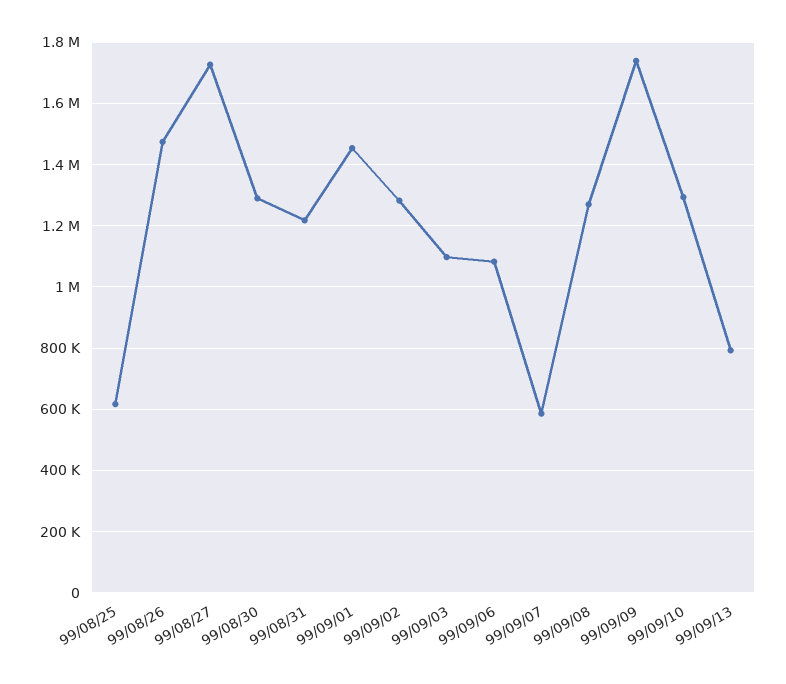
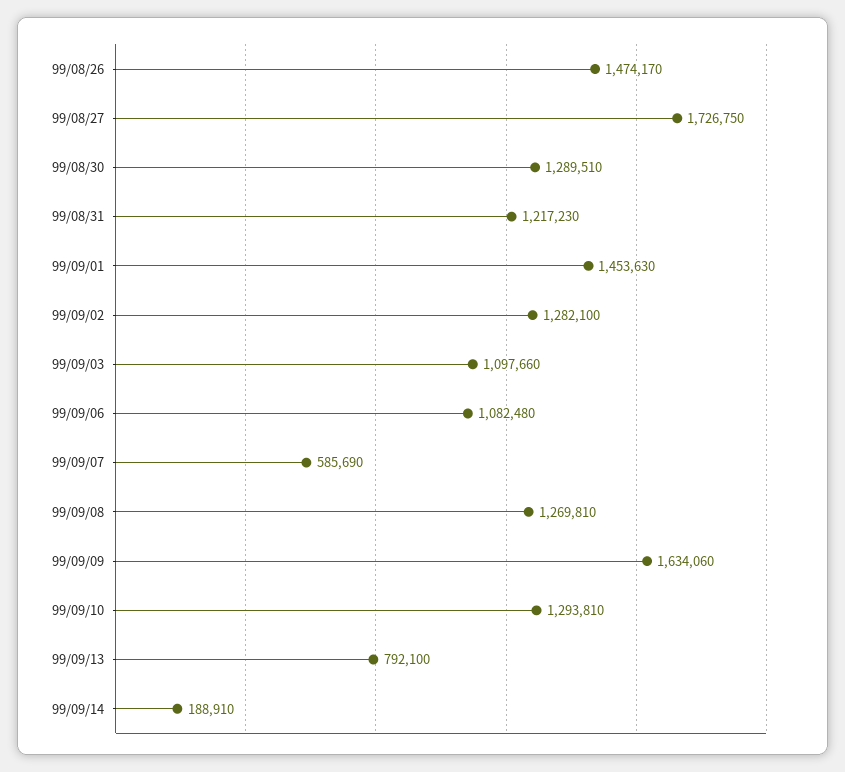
99/08/25: 620000 -> none
99/09/09: 1740000 -> 1634060
99/09/14: none -> 188910

